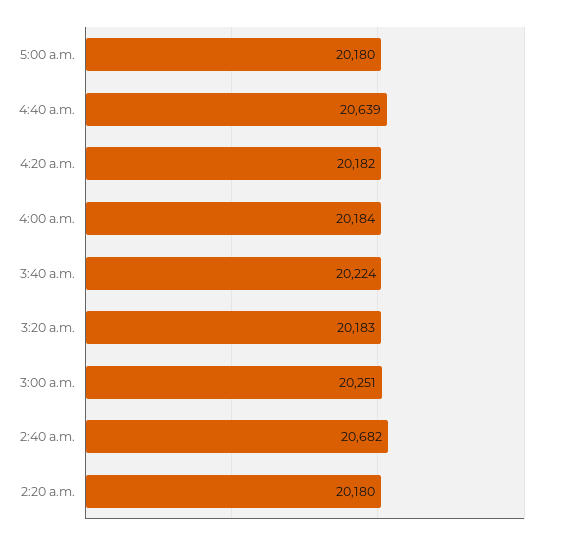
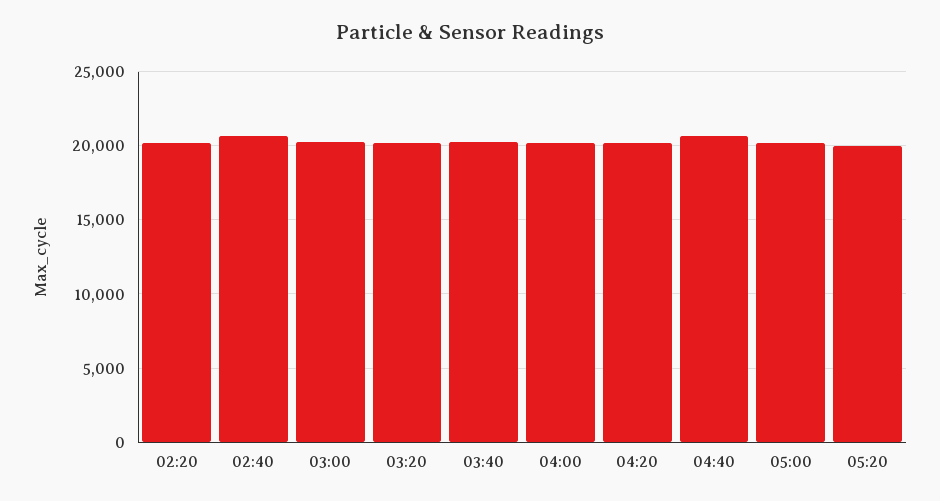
05:20: none -> 20000

